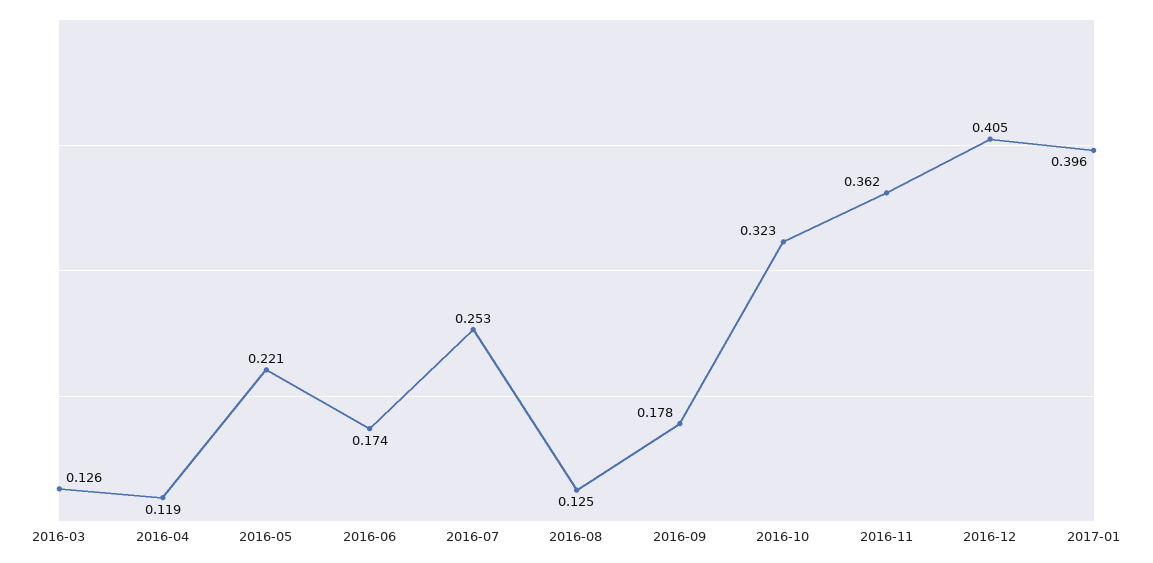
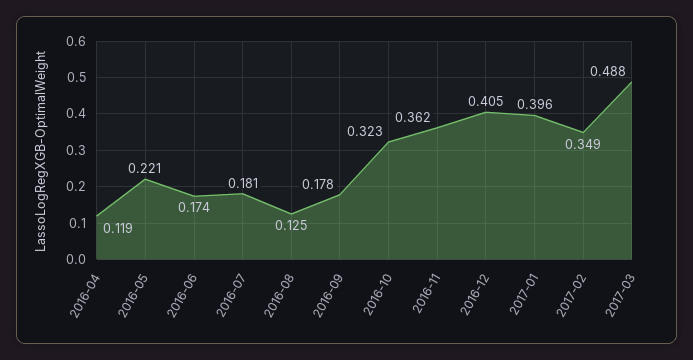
2016-03: 0.126 -> none
2016-07: 0.253 -> 0.181
2017-02: none -> 0.349
2017-03: none -> 0.488

